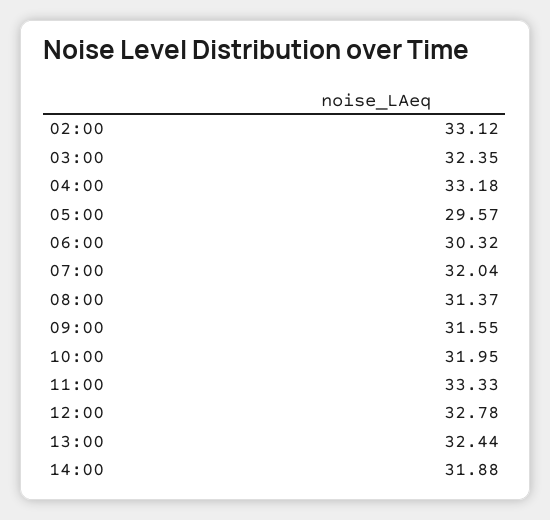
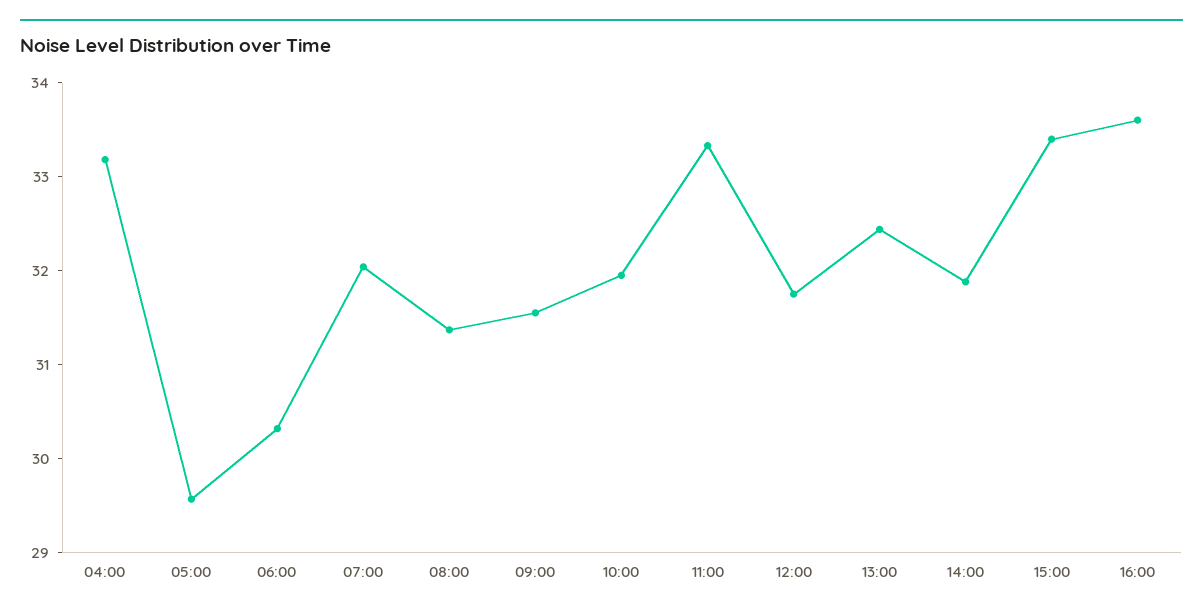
02:00: 33.12 -> none
03:00: 32.35 -> none
12:00: 32.78 -> 31.8
15:00: none -> 33.4
16:00: none -> 33.6

